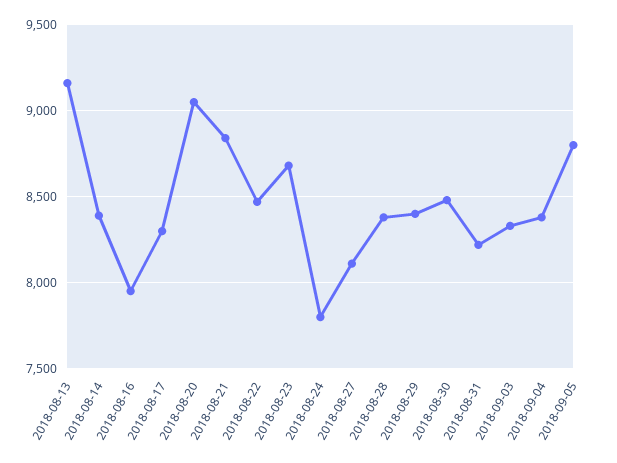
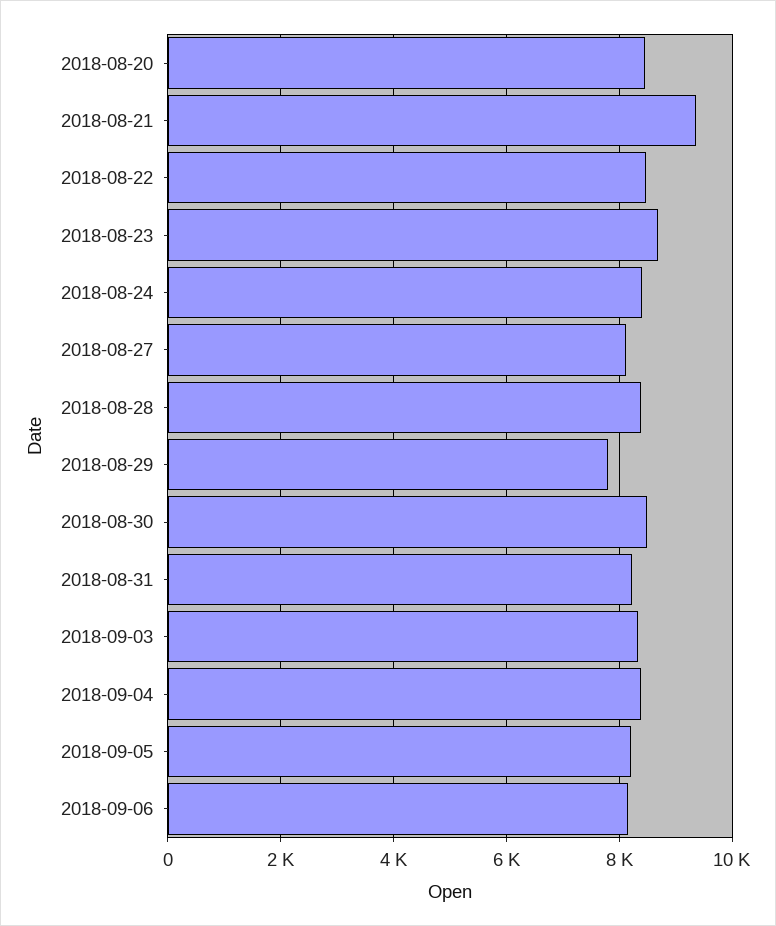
2018-08-13: 9150 -> none
2018-08-14: 8400 -> none
2018-08-16: 7950 -> none
2018-08-17: 8300 -> none
2018-08-20: 9050 -> 8400
2018-08-21: 8850 -> 9400
2018-08-24: 7800 -> 8400
2018-08-29: 8400 -> 7800
2018-09-05: 8800 -> 8200
2018-09-06: none -> 8200

